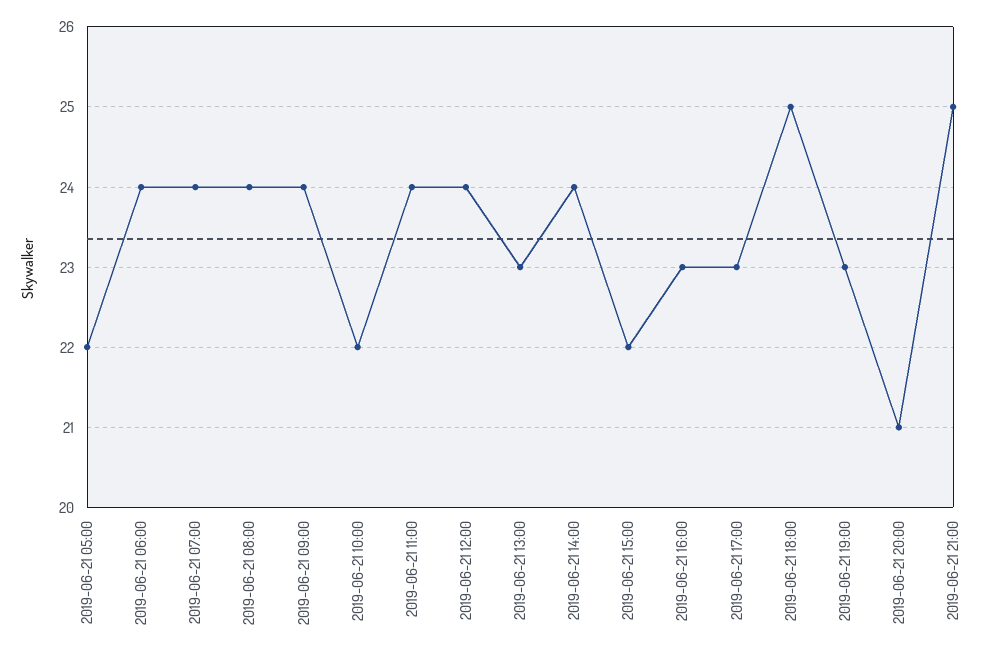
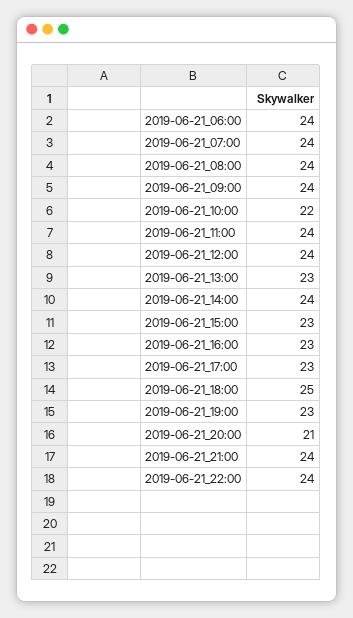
2019-06-21 05:00: 22 -> none
2019-06-21 15:00: 22 -> 23
2019-06-21 21:00: 25 -> 24
2019-06-21_22:00: none -> 24

